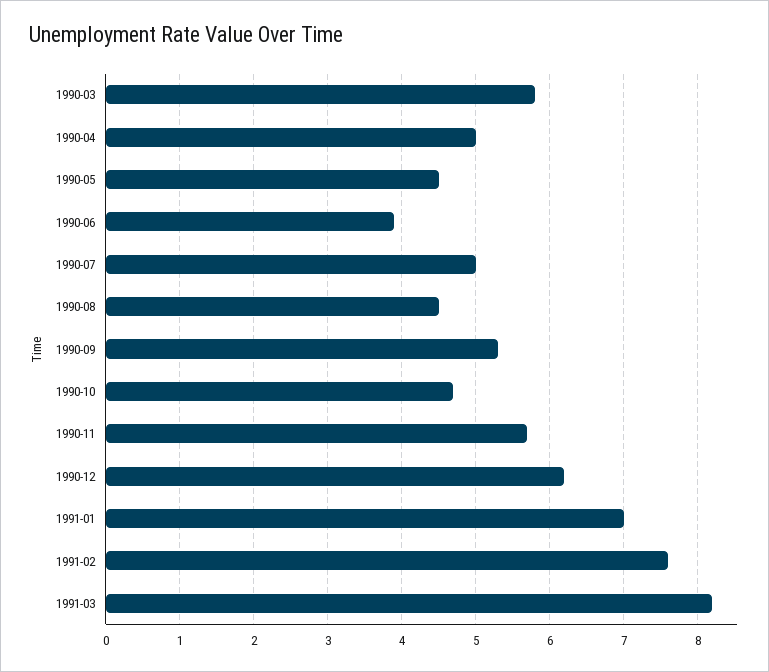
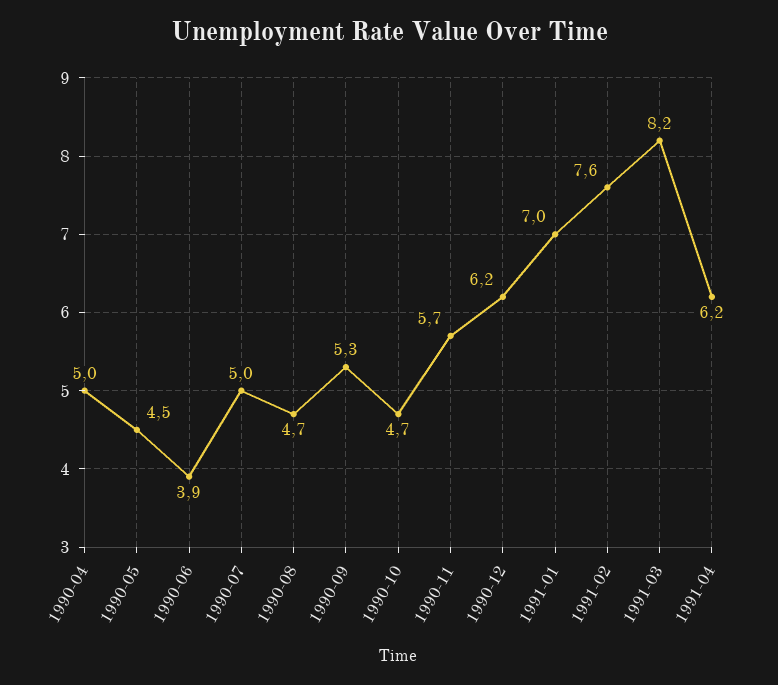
1990-03: 5.8 -> none
1990-08: 4.5 -> 4.7
1991-04: none -> 6.2

